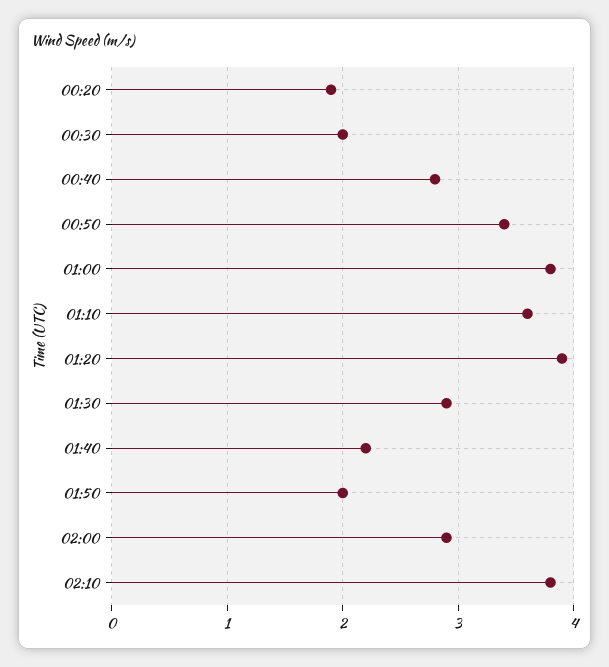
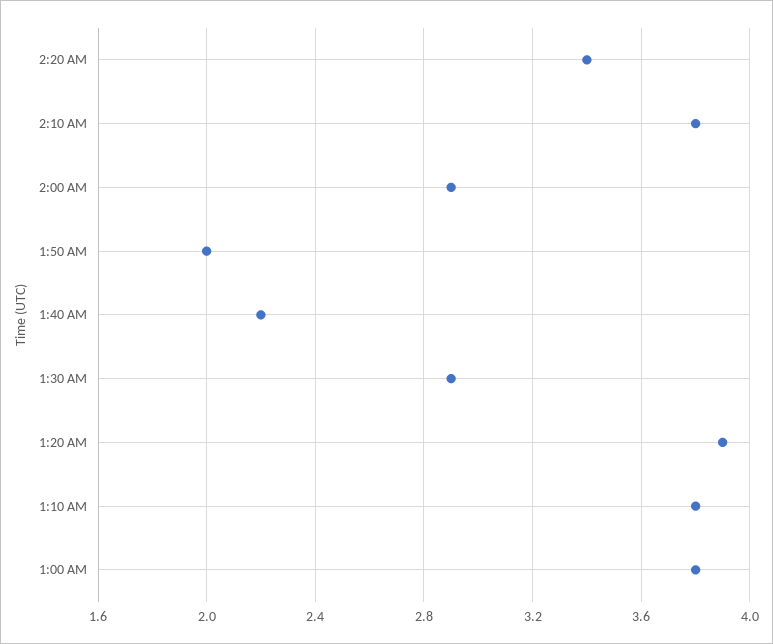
00:20: 1.9 -> none
00:30: 2 -> none
00:40: 2.8 -> none
00:50: 3.4 -> none
01:10: 3.6 -> 3.8
2:20 AM: none -> 3.4

